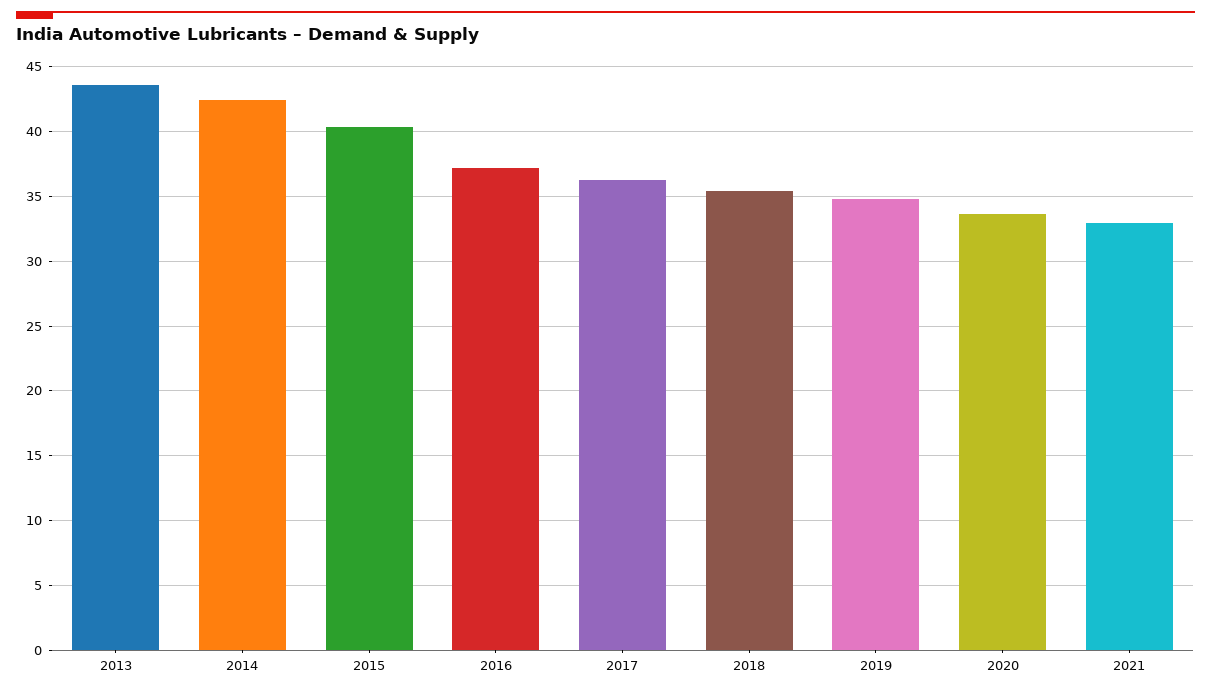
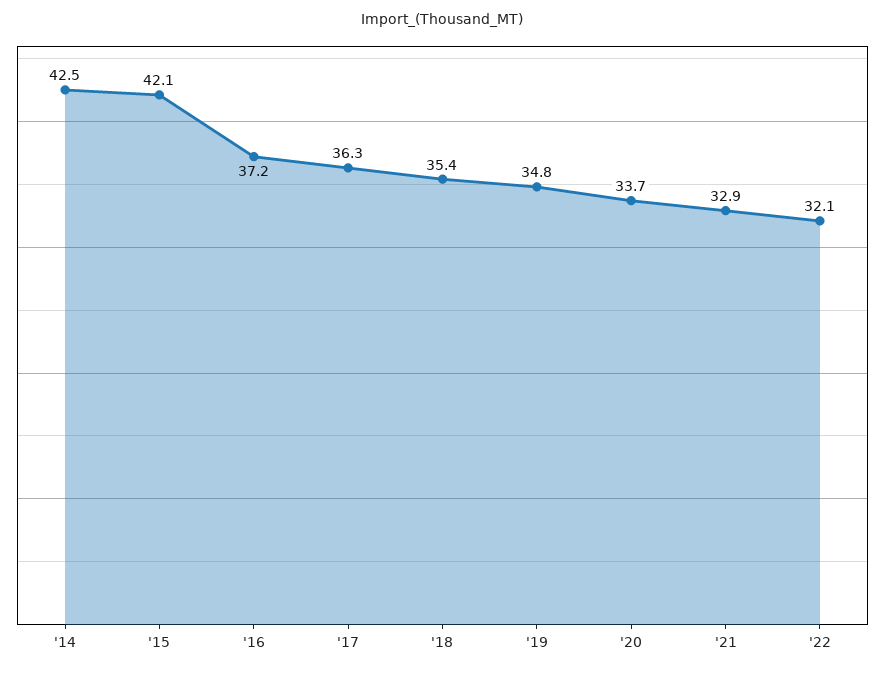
2013: 43.5 -> none
2015: 40.5 -> 42.1
'22: none -> 32.1

